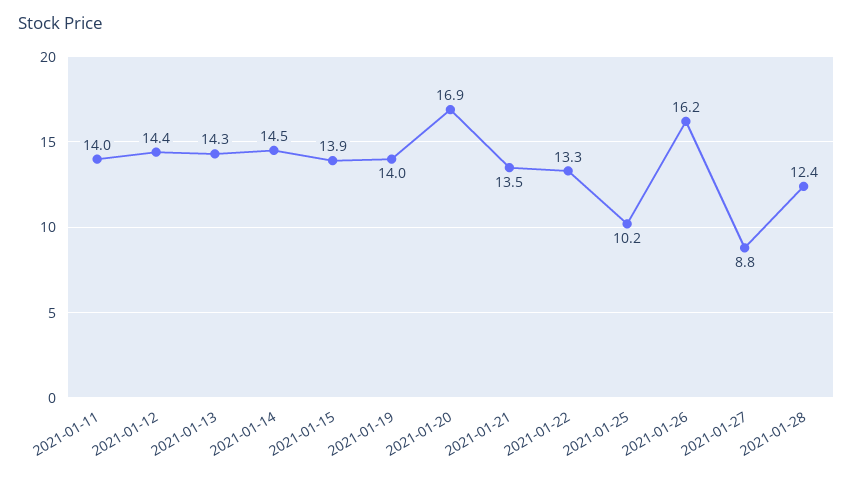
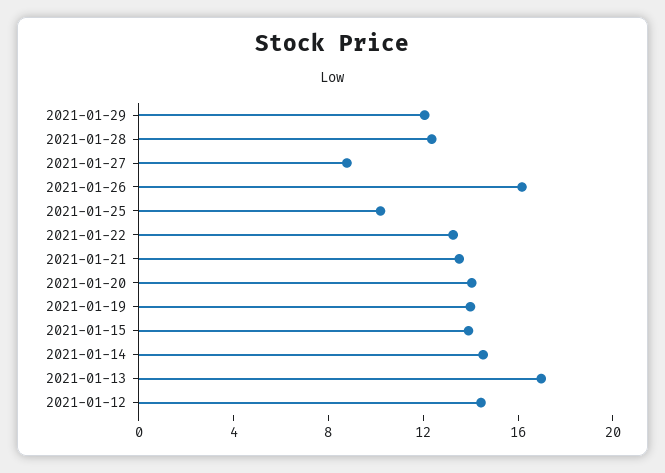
2021-01-11: 14 -> none
2021-01-13: 14.3 -> 17
2021-01-20: 16.9 -> 14
2021-01-29: none -> 12

